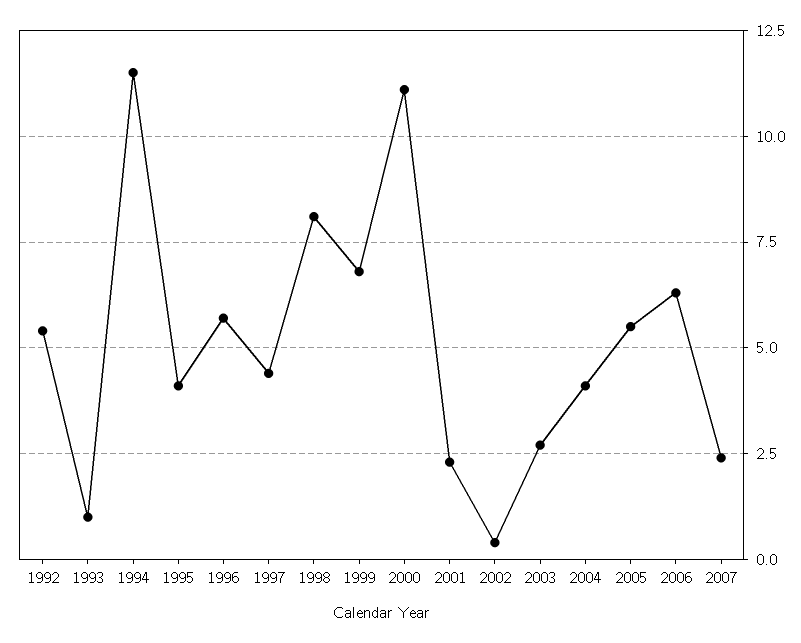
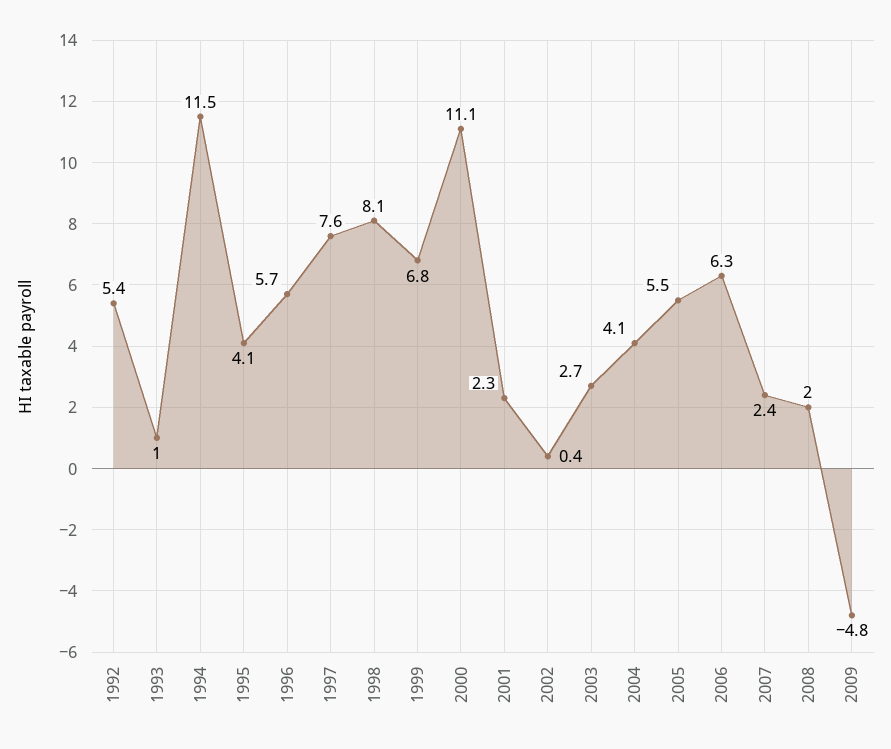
1997: 4.5 -> 7.6
2008: none -> 2
2009: none -> -4.8

